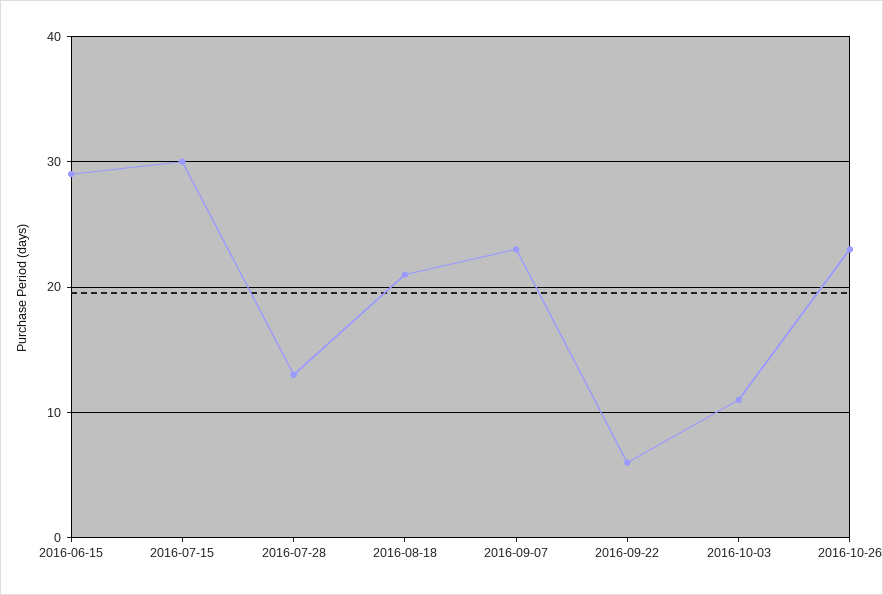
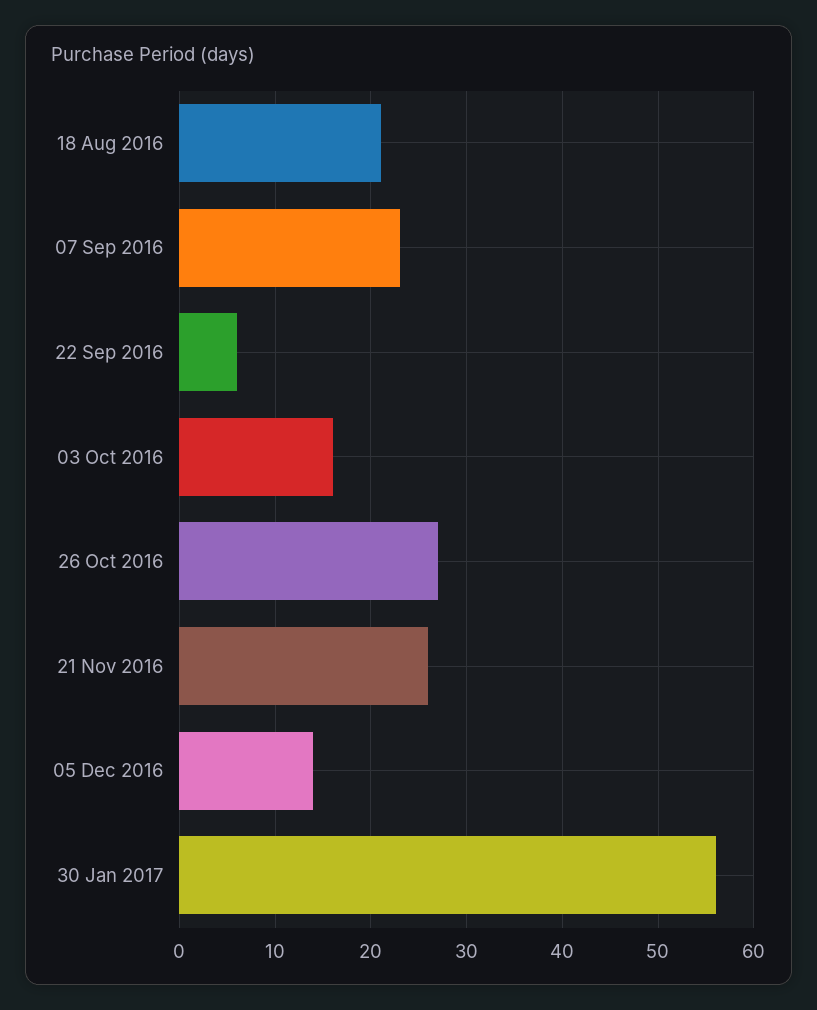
2016-06-15: 29 -> none
2016-07-15: 30 -> none
2016-07-28: 13 -> none
2016-10-03: 11 -> 16
2016-10-26: 23 -> 27
21 Nov 2016: none -> 26
05 Dec 2016: none -> 14
30 Jan 2017: none -> 56

